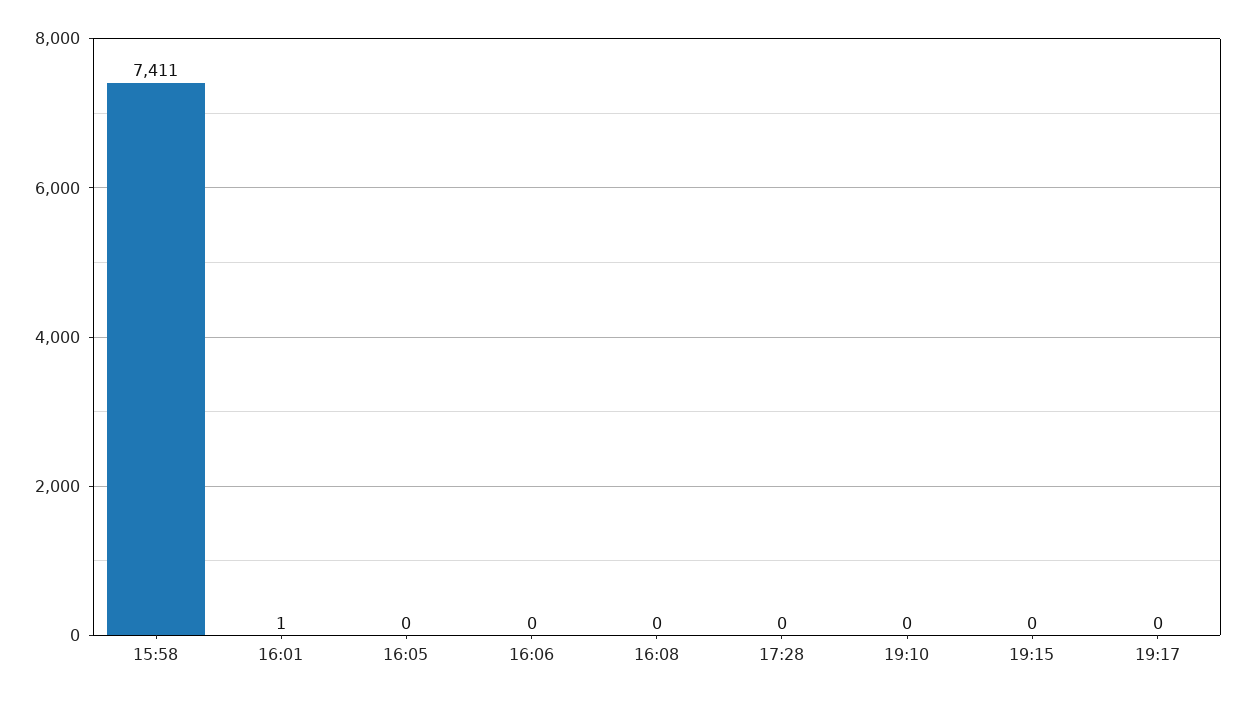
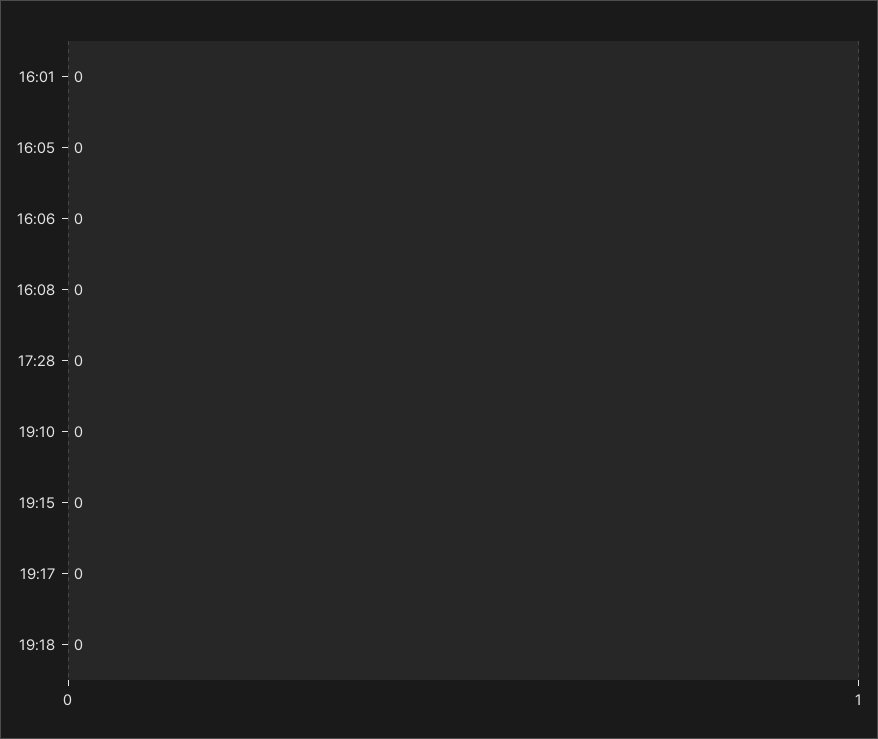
15:58: 7411 -> none
16:01: 1 -> 0
19:18: none -> 0

